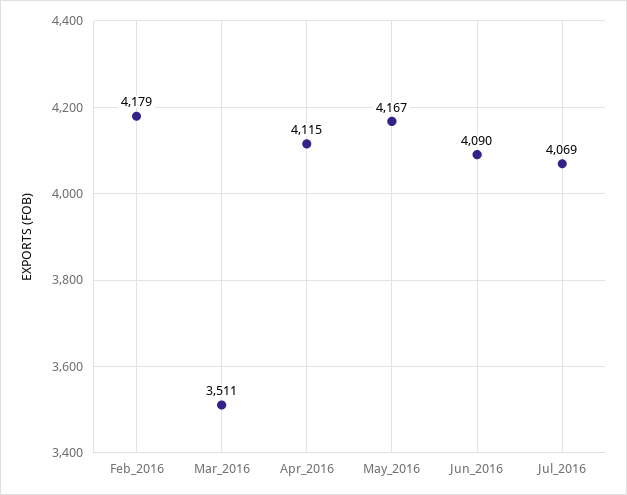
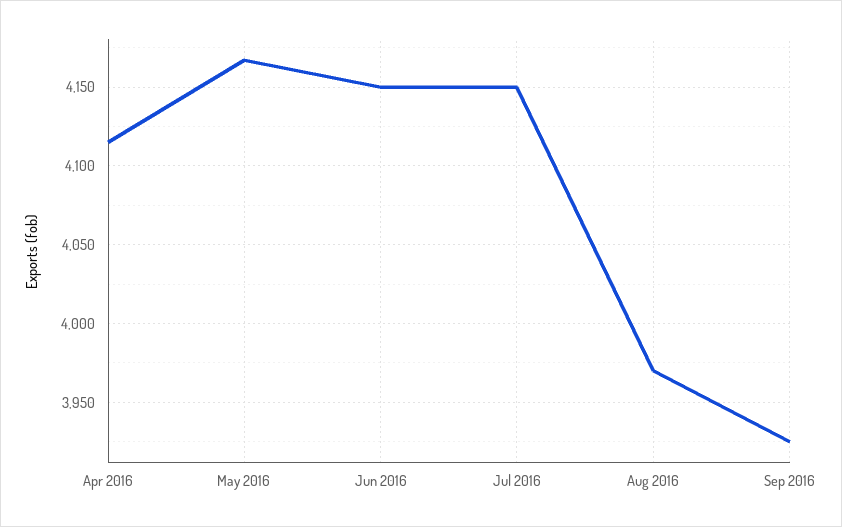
Feb_2016: 4179 -> none
Mar_2016: 3511 -> none
Jun_2016: 4090 -> 4150
Jul_2016: 4069 -> 4150
Aug 2016: none -> 3970
Sep 2016: none -> 3925

